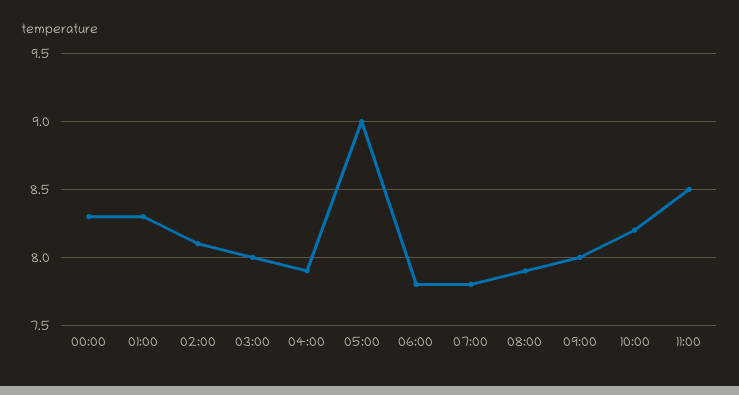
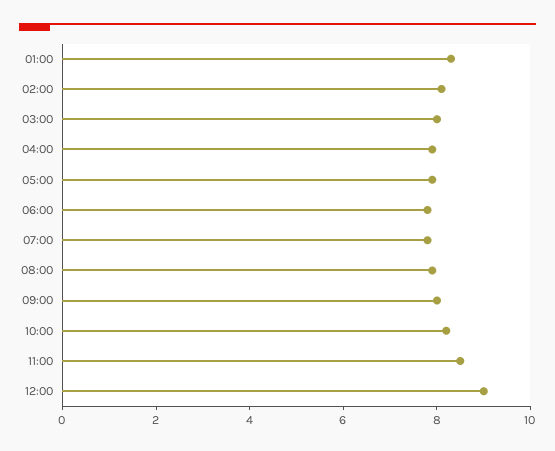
00:00: 8.3 -> none
05:00: 9 -> 8
12:00: none -> 9

